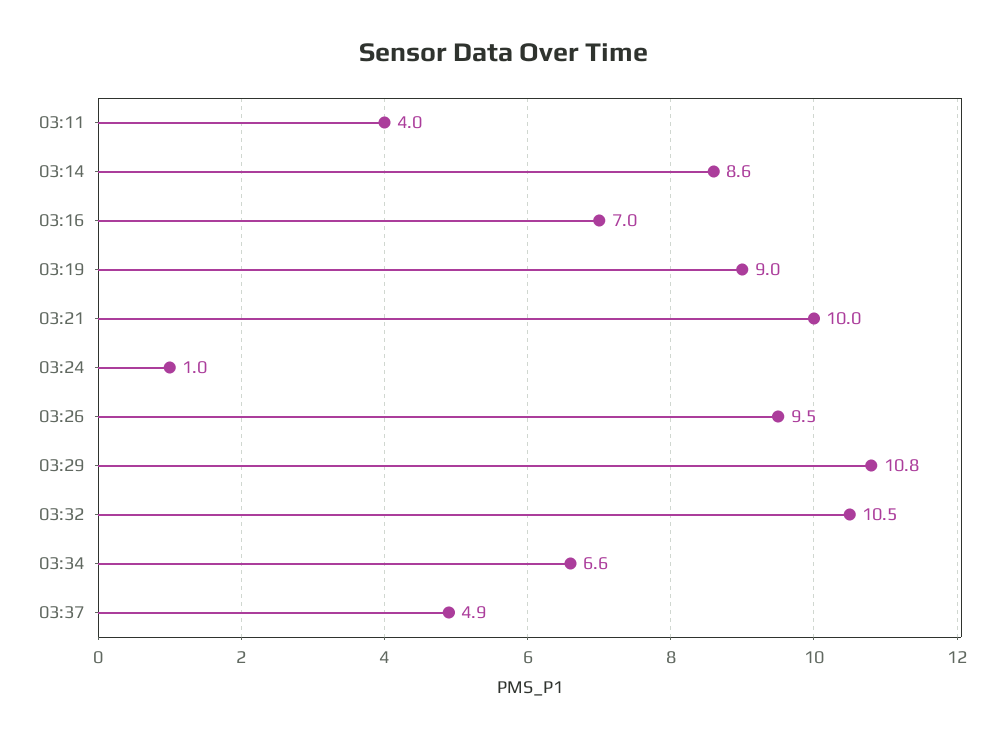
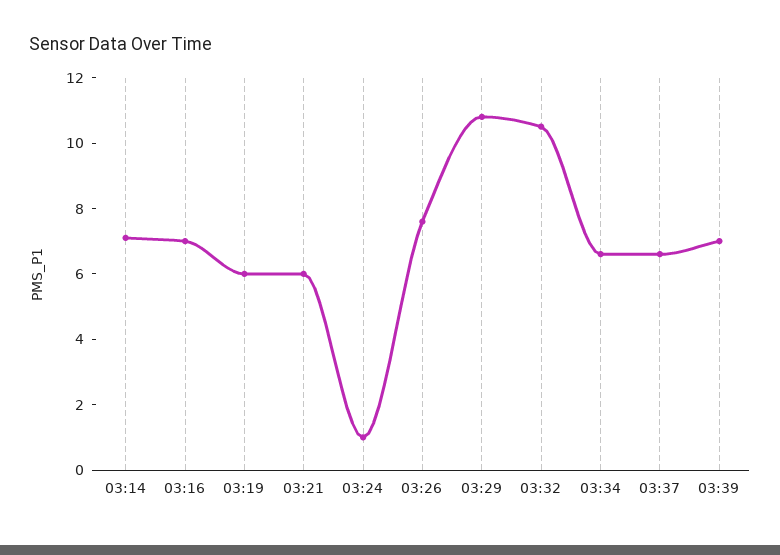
03:11: 4 -> none
03:14: 8.6 -> 7
03:19: 9 -> 6
03:21: 10 -> 6
03:26: 9.5 -> 7.5
03:37: 4.9 -> 6.5
03:39: none -> 7

